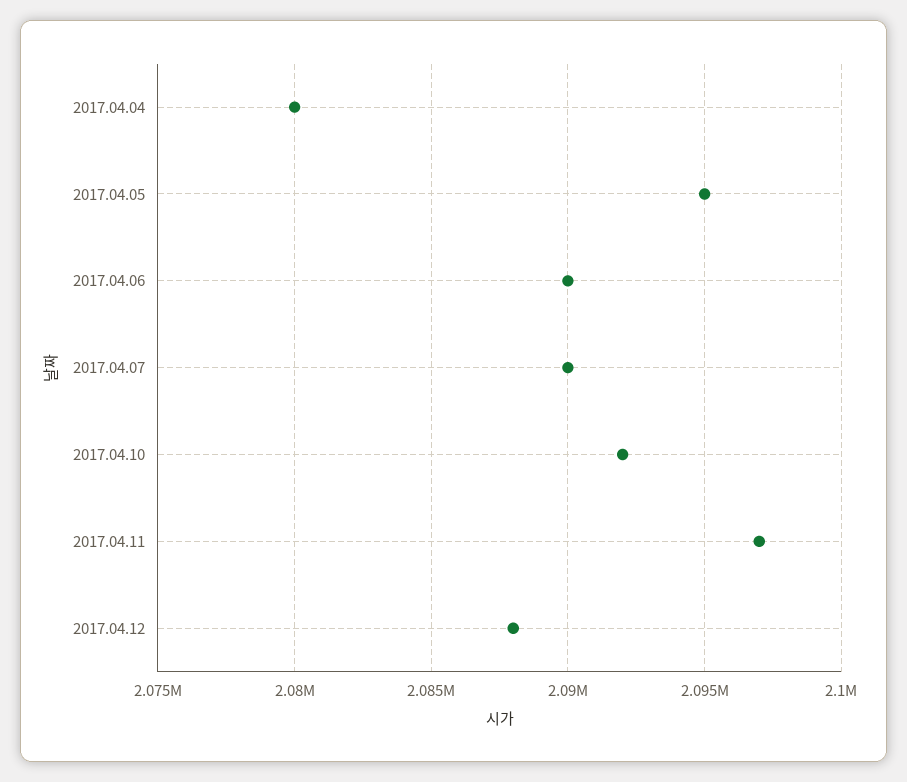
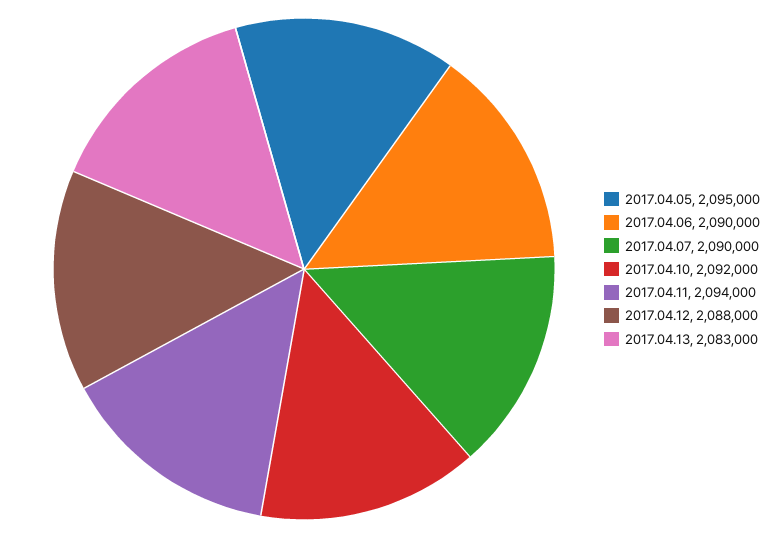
2017.04.04: 2080000 -> none
2017.04.11: 2097000 -> 2094000
2017.04.13: none -> 2083000

